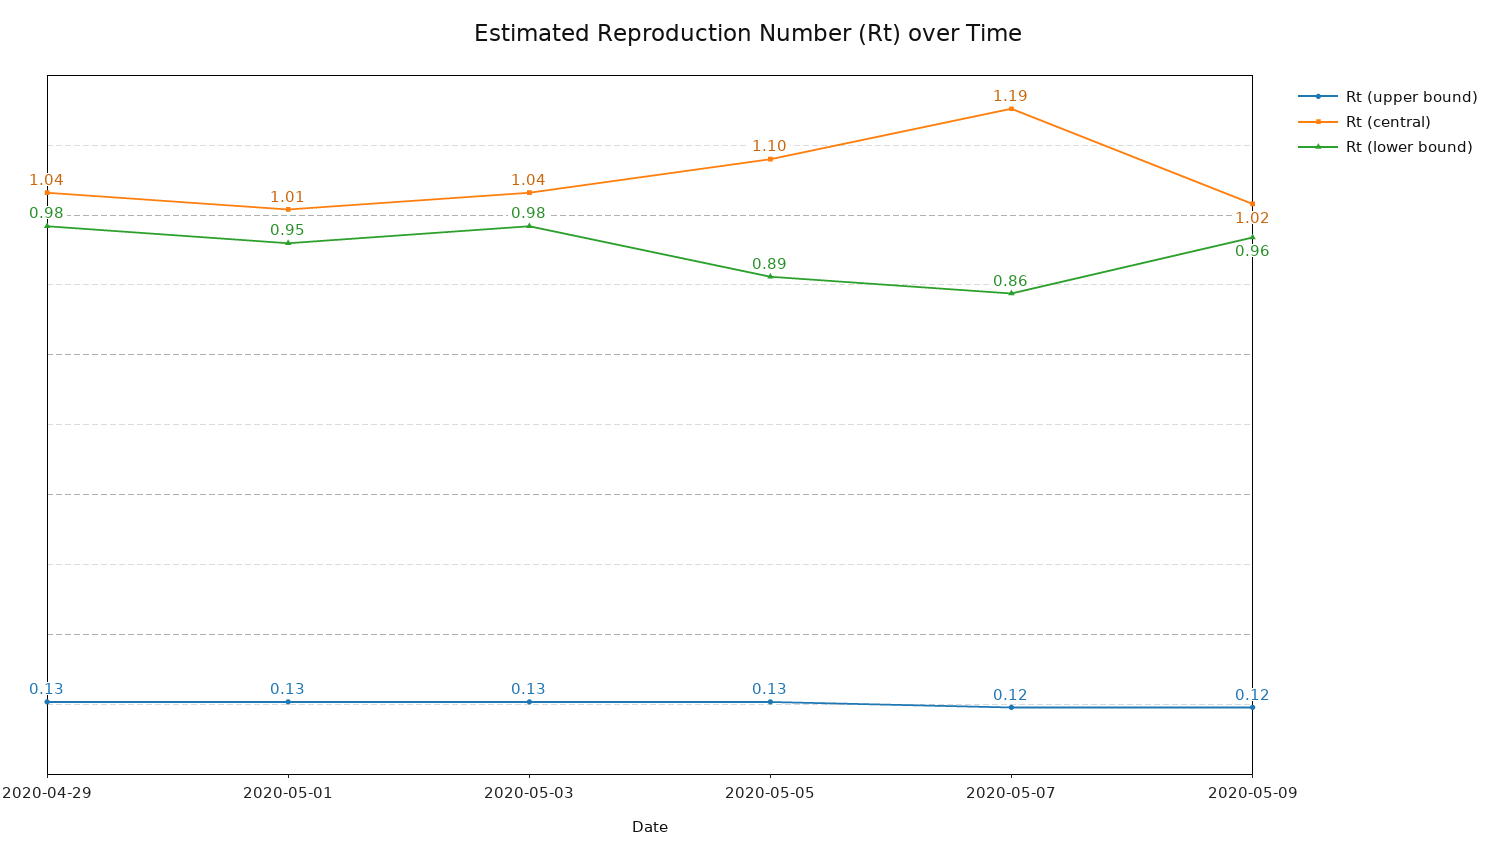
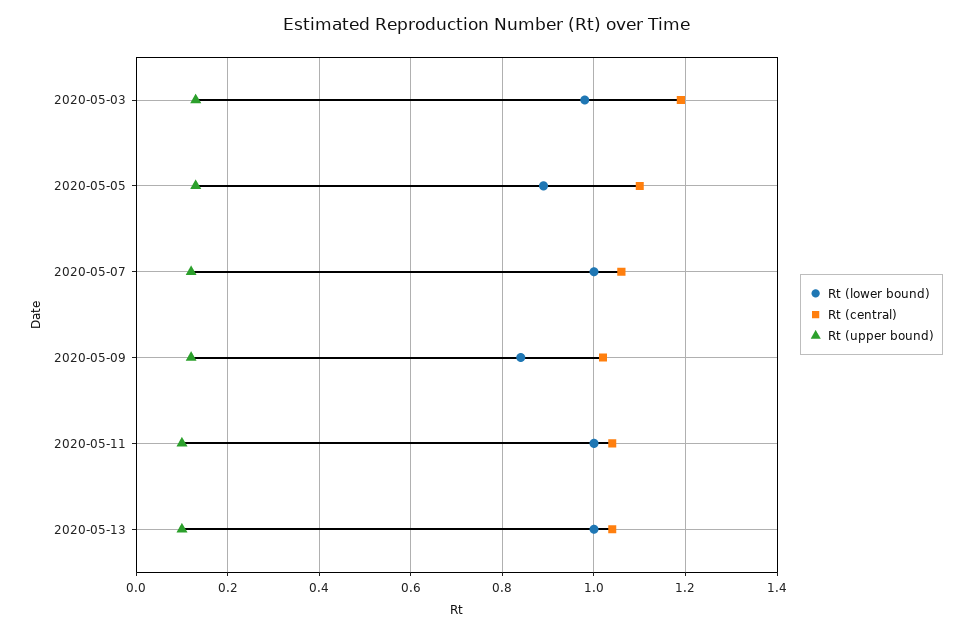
Rt (upper bound), 2020-04-29: 0.13 -> none
Rt (central), 2020-04-29: 1.04 -> none
Rt (lower bound), 2020-04-29: 0.98 -> none
Rt (upper bound), 2020-05-01: 0.13 -> none
Rt (central), 2020-05-01: 1.01 -> none
Rt (lower bound), 2020-05-01: 0.95 -> none
Rt (central), 2020-05-03: 1.04 -> 1.2
Rt (central), 2020-05-07: 1.19 -> 1.05
Rt (lower bound), 2020-05-07: 0.86 -> 1
Rt (lower bound), 2020-05-09: 0.96 -> 0.85
Rt (lower bound), 2020-05-11: none -> 1
Rt (central), 2020-05-11: none -> 1.05
Rt (upper bound), 2020-05-11: none -> 0.1
Rt (lower bound), 2020-05-13: none -> 1
Rt (central), 2020-05-13: none -> 1.05
Rt (upper bound), 2020-05-13: none -> 0.1

